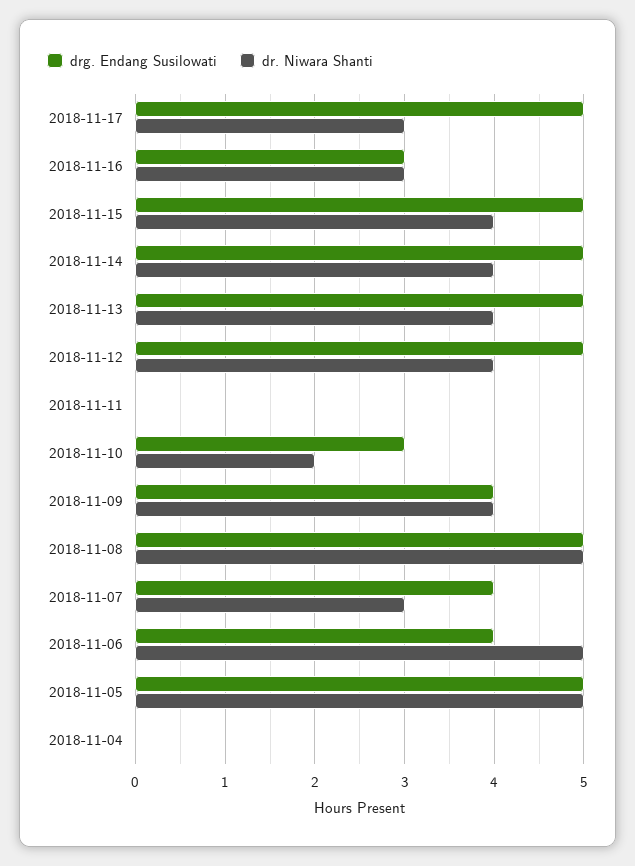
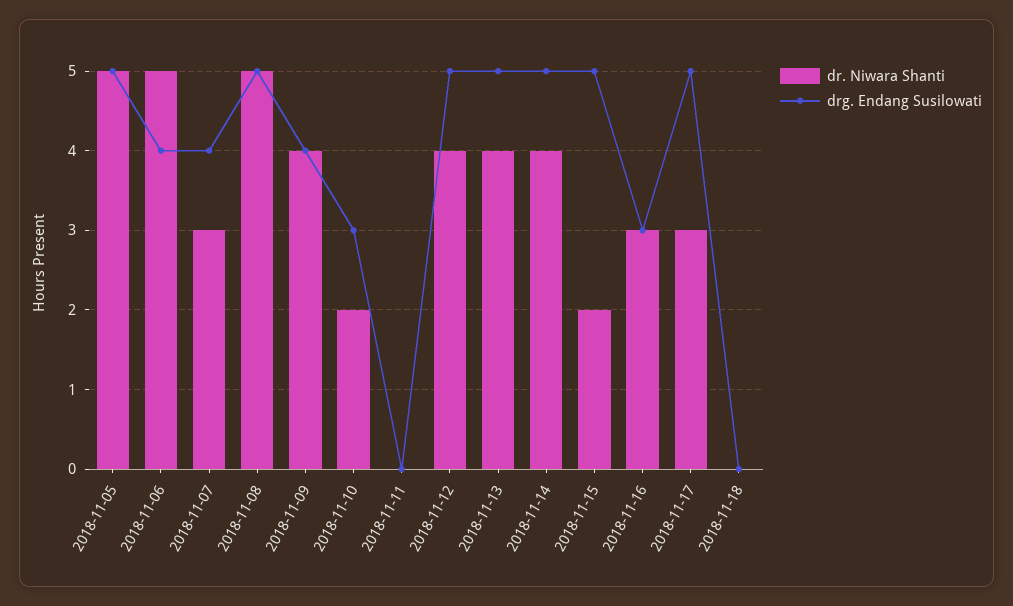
dr. Niwara Shanti, 2018-11-15: 4 -> 2
drg. Endang Susilowati, 2018-11-04: 0 -> none
dr. Niwara Shanti, 2018-11-04: 0 -> none
dr. Niwara Shanti, 2018-11-18: none -> 0
drg. Endang Susilowati, 2018-11-18: none -> 0

